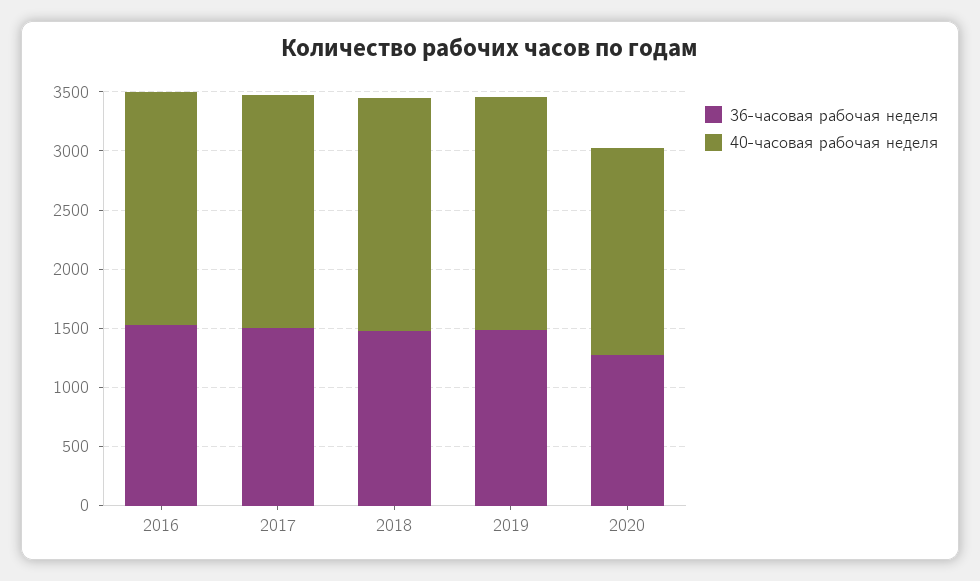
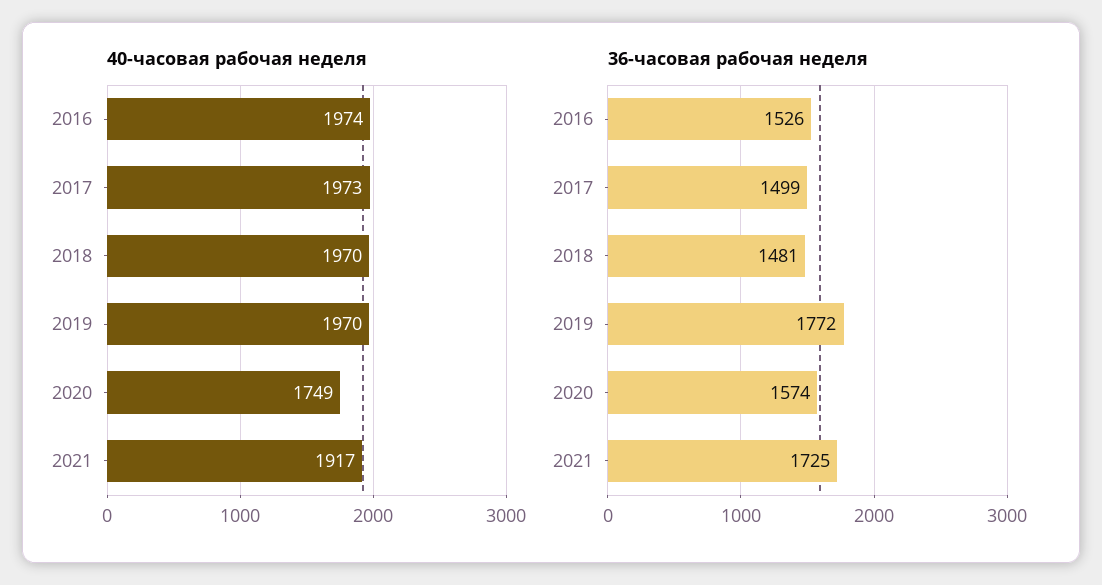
36-часовая рабочая неделя, 2019: 1500 -> 1772
36-часовая рабочая неделя, 2020: 1300 -> 1574
40-часовая рабочая неделя, 2021: none -> 1917
36-часовая рабочая неделя, 2021: none -> 1725

